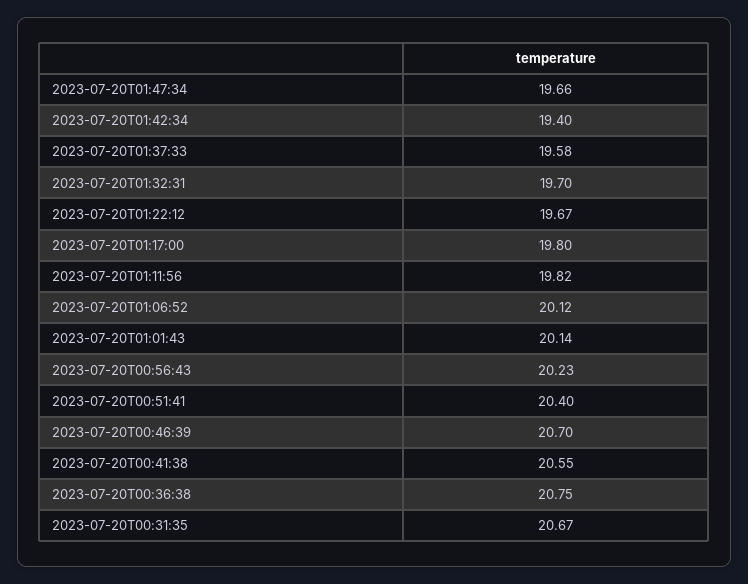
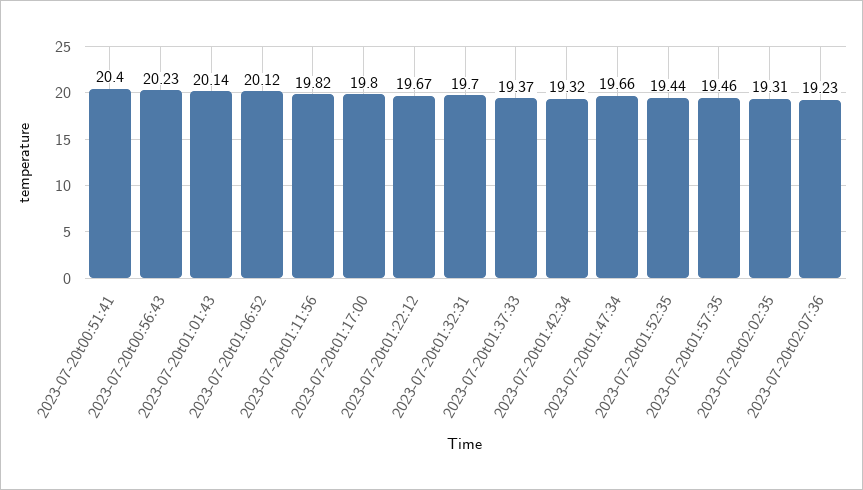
2023-07-20T01:42:34: 19.4 -> 19.32
2023-07-20T01:37:33: 19.58 -> 19.37
2023-07-20T00:46:39: 20.7 -> none
2023-07-20T00:41:38: 20.55 -> none
2023-07-20T00:36:38: 20.75 -> none
2023-07-20T00:31:35: 20.67 -> none
2023-07-20t01:52:35: none -> 19.44
2023-07-20t01:57:35: none -> 19.46
2023-07-20t02:02:35: none -> 19.31
2023-07-20t02:07:36: none -> 19.23

